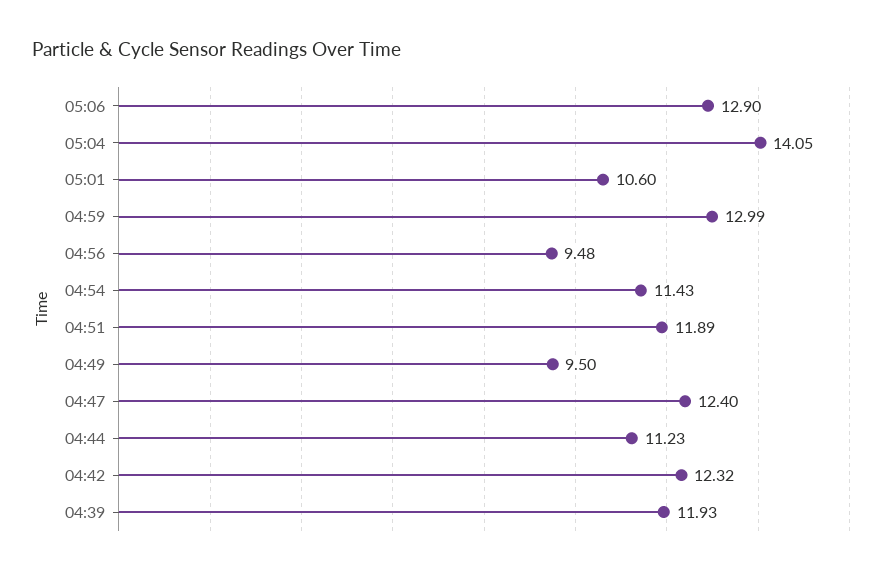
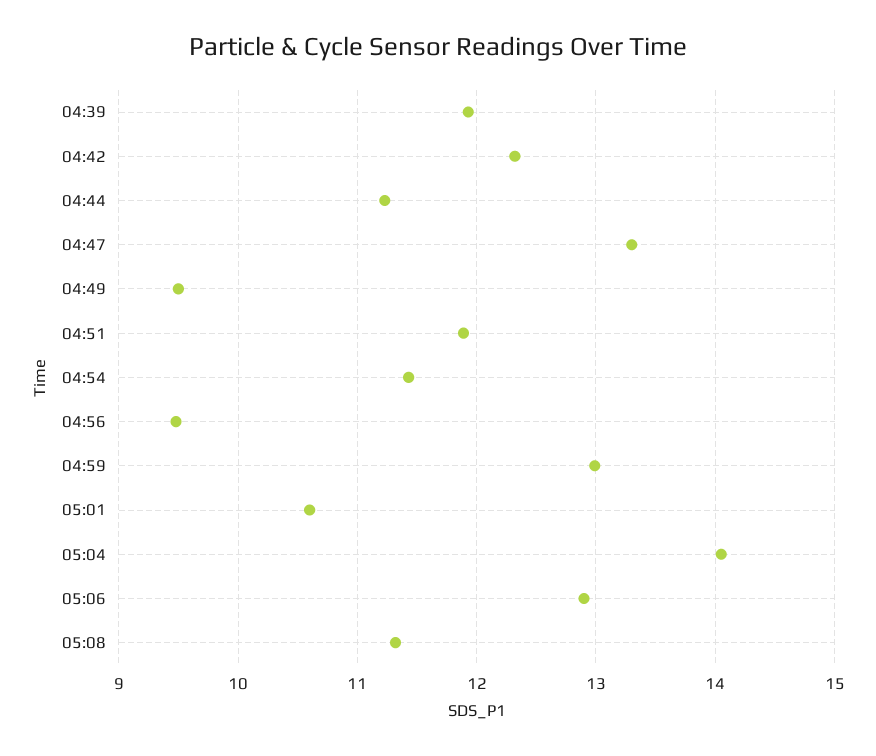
04:47: 12.4 -> 13.3
05:08: none -> 11.3

